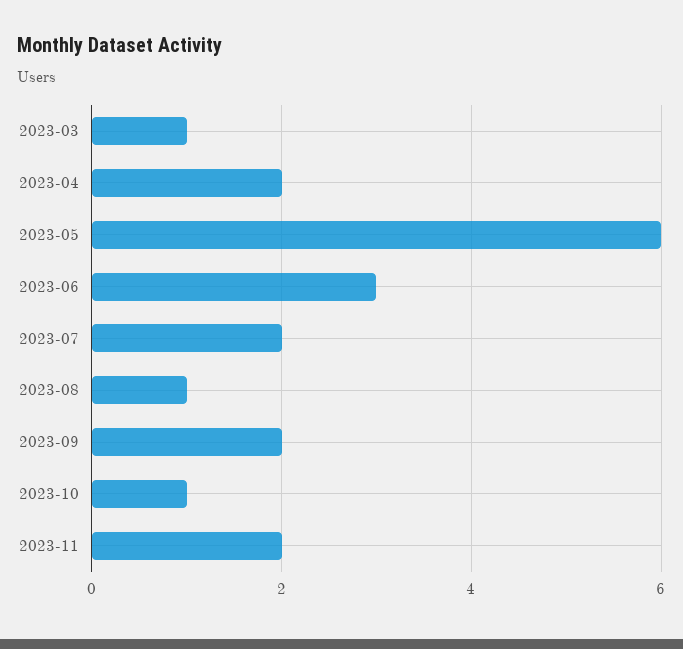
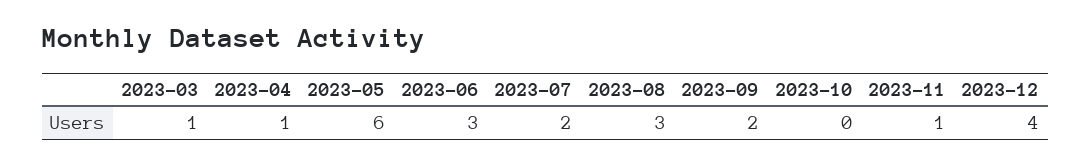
2023-04: 2 -> 1
2023-08: 1 -> 3
2023-10: 1 -> 0
2023-11: 2 -> 1
2023-12: none -> 4

